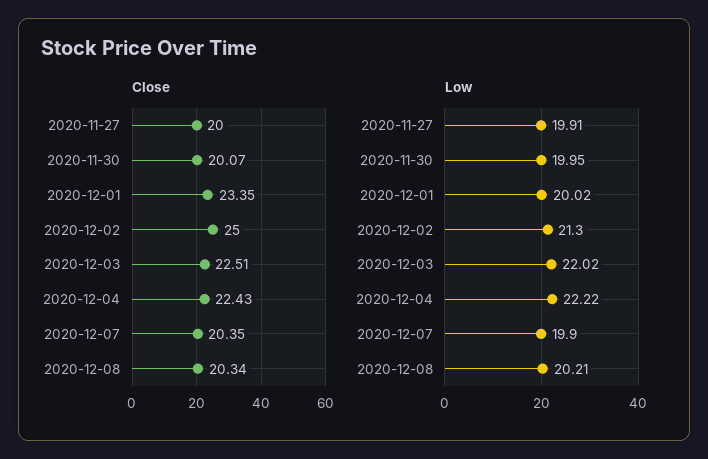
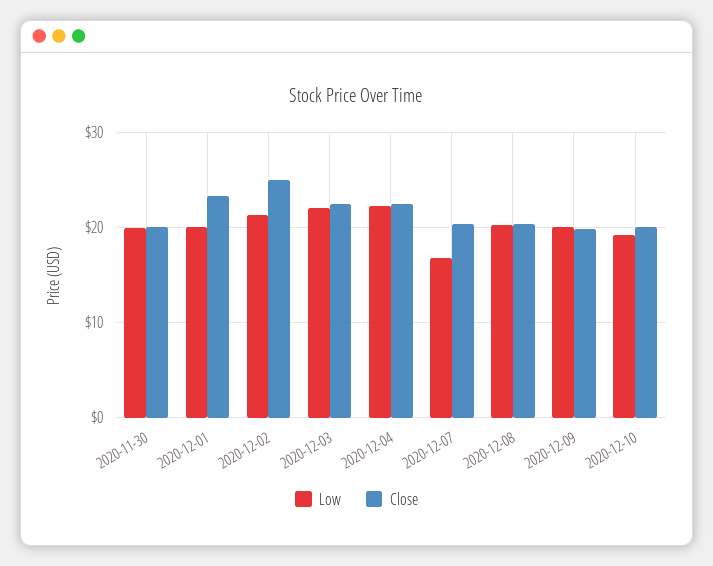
Close, 2020-11-27: 20 -> none
Low, 2020-11-27: 19.91 -> none
Low, 2020-12-07: 19.9 -> 17
Low, 2020-12-09: none -> 20
Close, 2020-12-09: none -> 20
Low, 2020-12-10: none -> 19
Close, 2020-12-10: none -> 20

